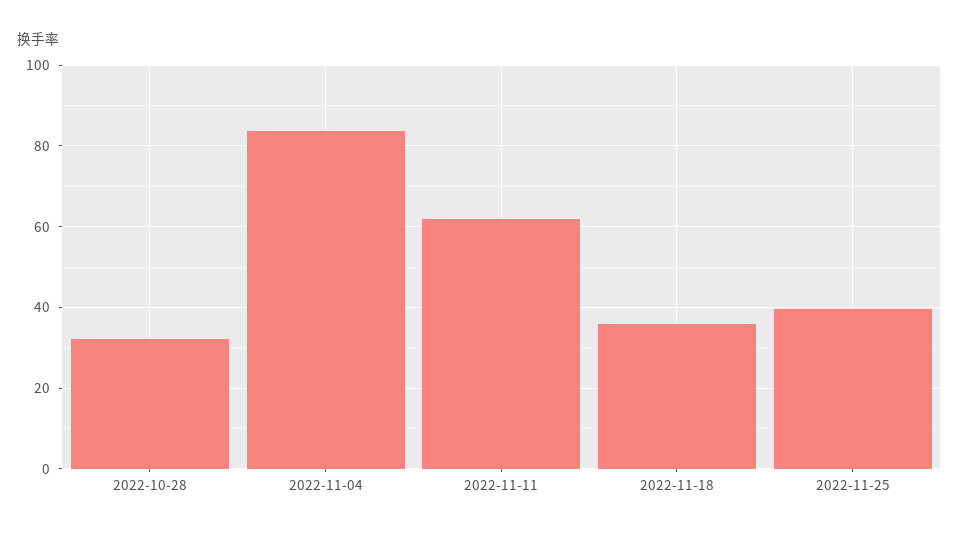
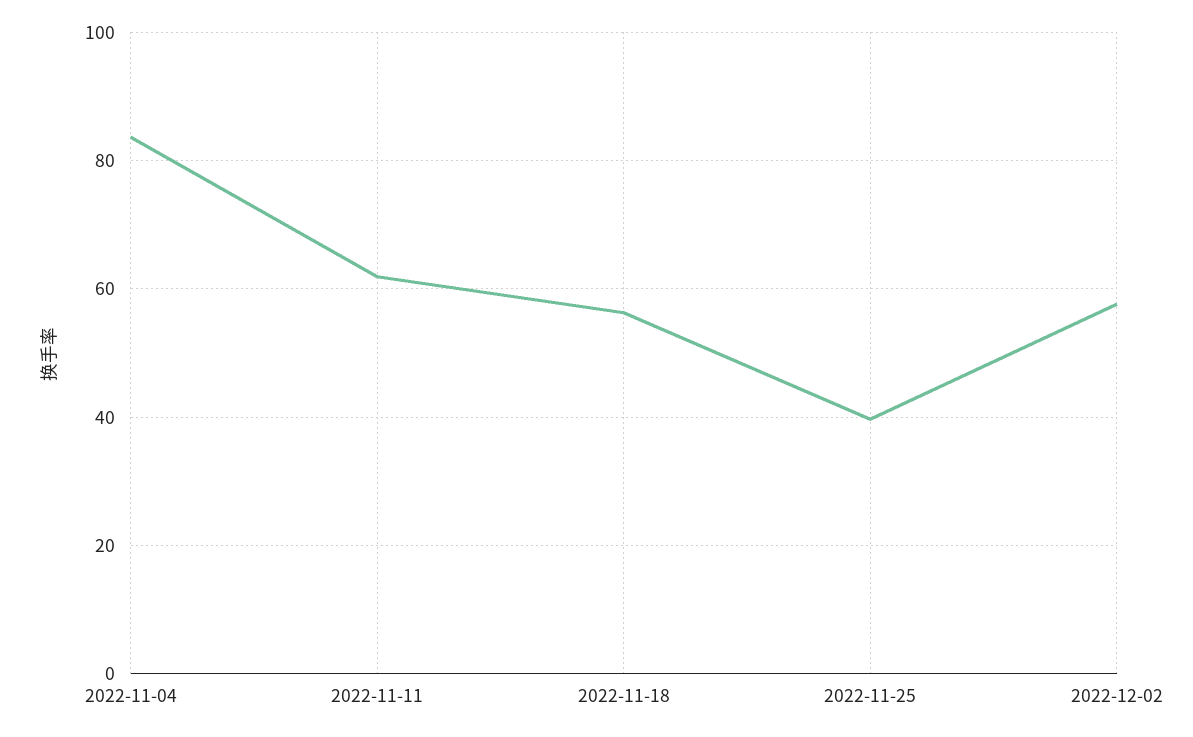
2022-10-28: 32 -> none
2022-11-18: 36 -> 56
2022-12-02: none -> 58

